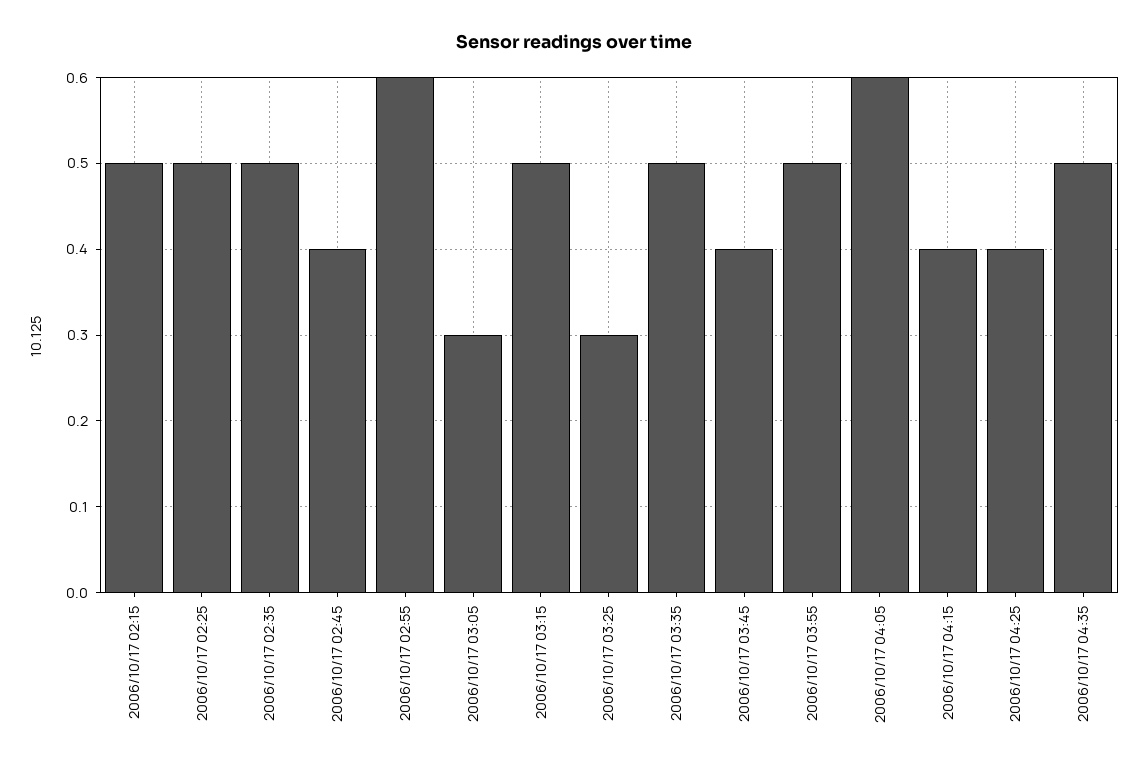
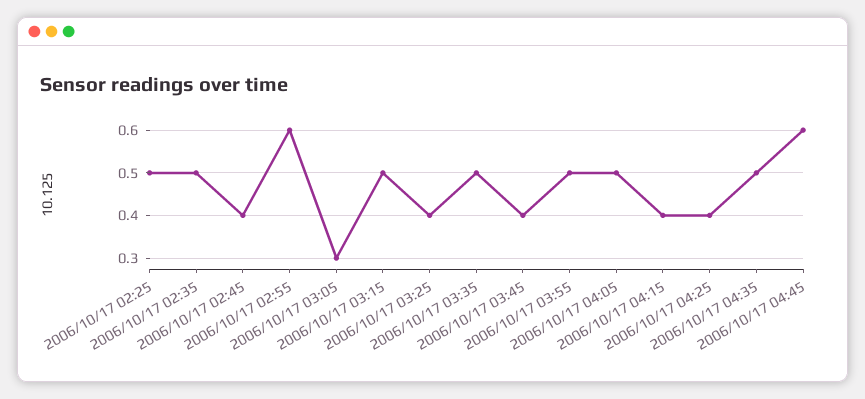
2006/10/17 02:15: 0.5 -> none
2006/10/17 03:25: 0.3 -> 0.4
2006/10/17 04:05: 0.6 -> 0.5
2006/10/17 04:45: none -> 0.6

